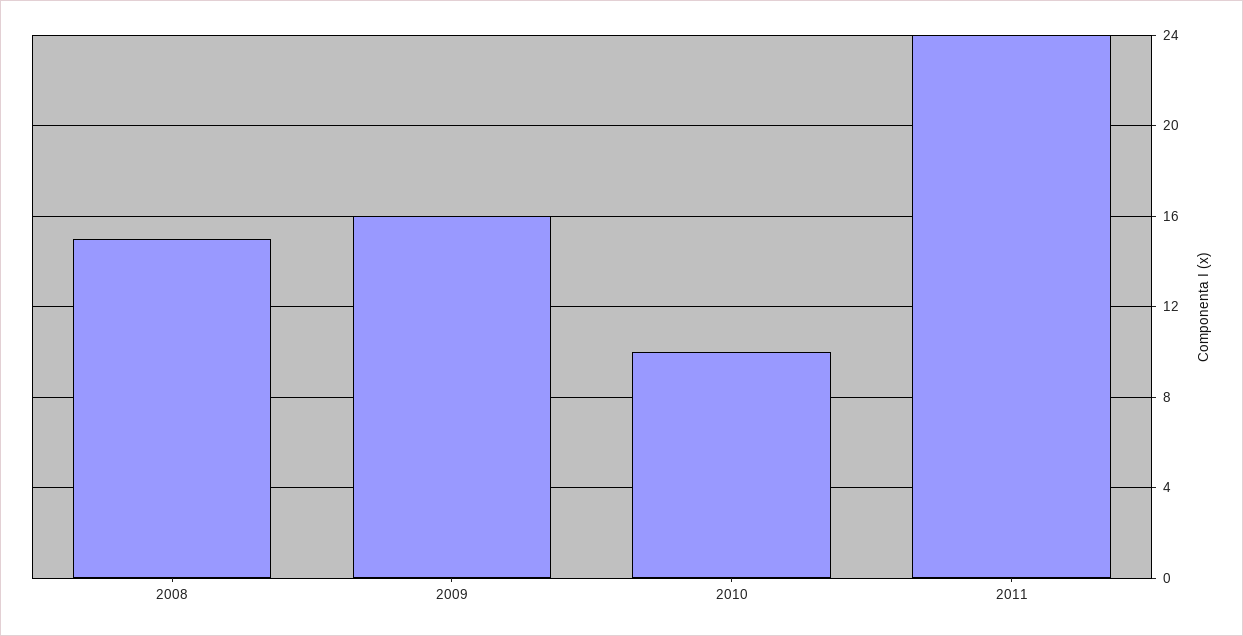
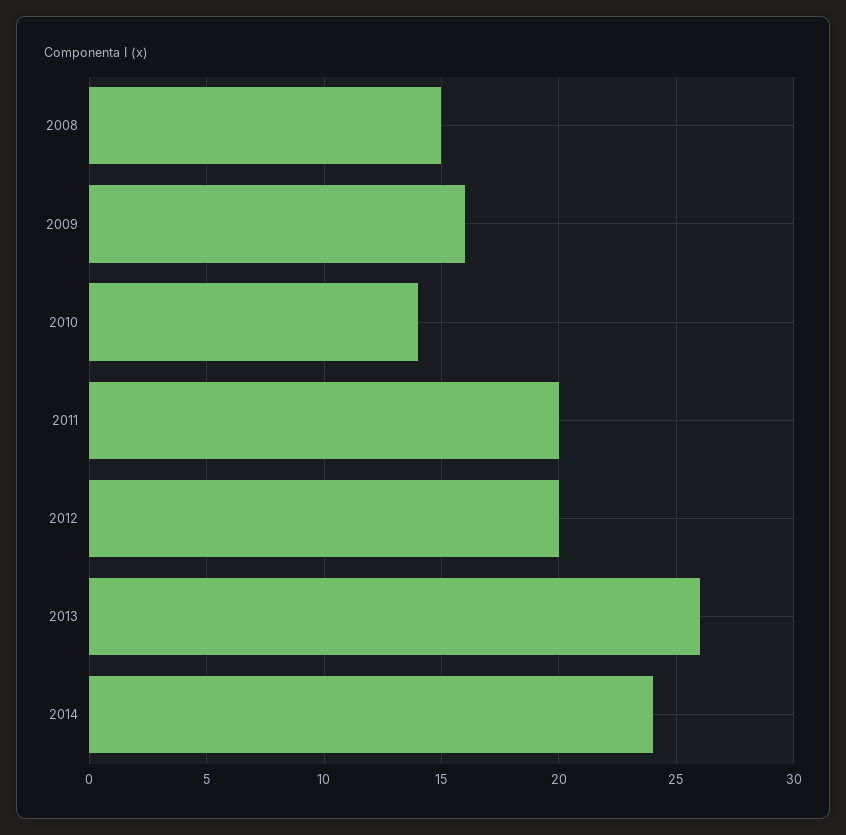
2010: 10 -> 14
2011: 24 -> 20
2012: none -> 20
2013: none -> 26
2014: none -> 24

